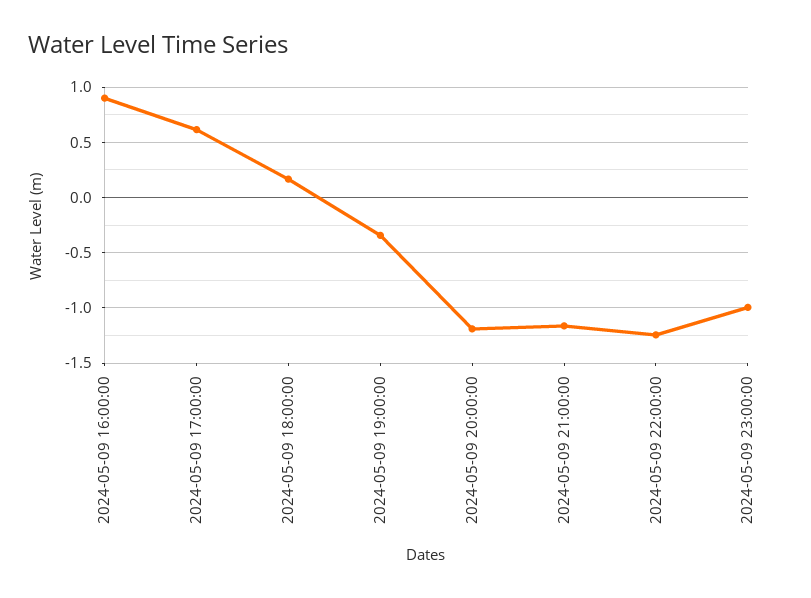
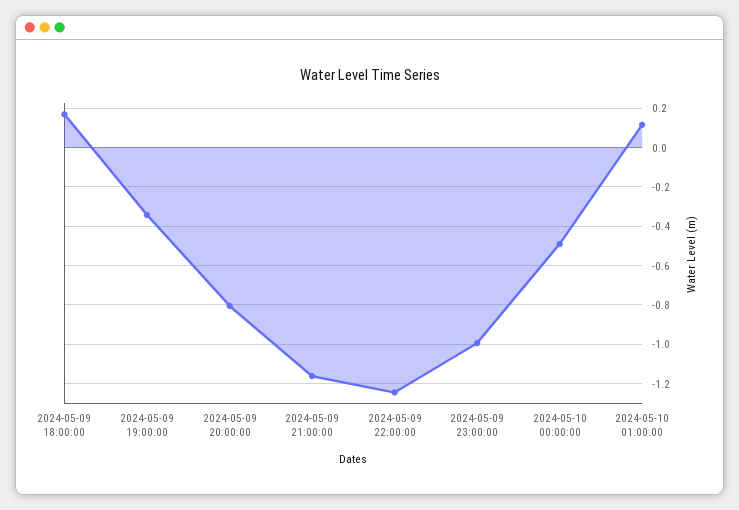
2024-05-09 16:00:00: 0.9 -> none
2024-05-09 17:00:00: 0.6 -> none
2024-05-09 20:00:00: -1.2 -> -0.8
2024-05-10 00:00:00: none -> -0.5
2024-05-10 01:00:00: none -> 0.1

